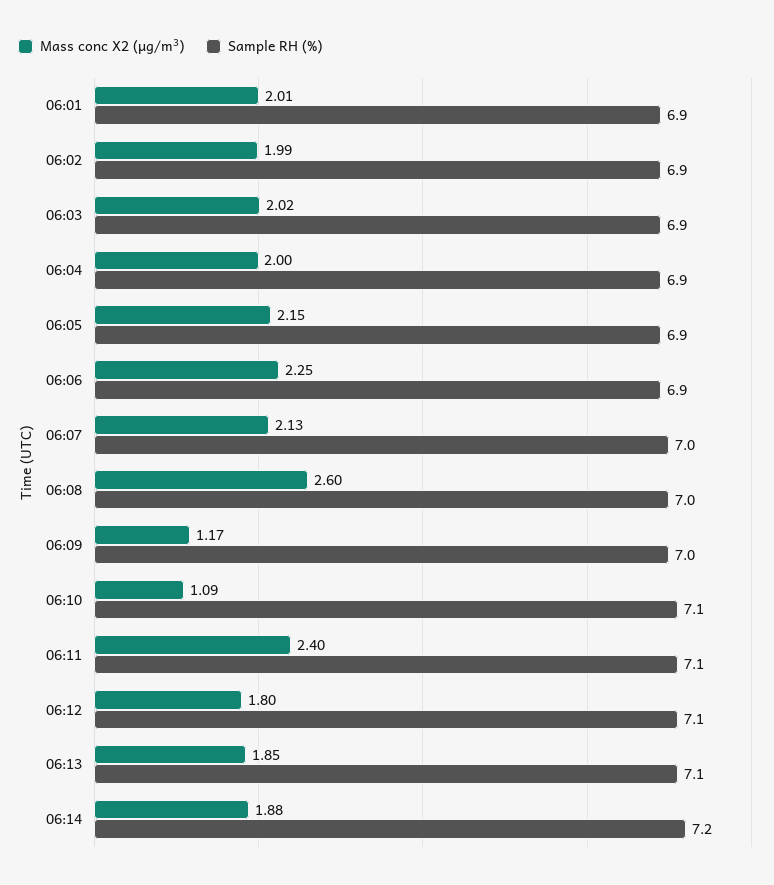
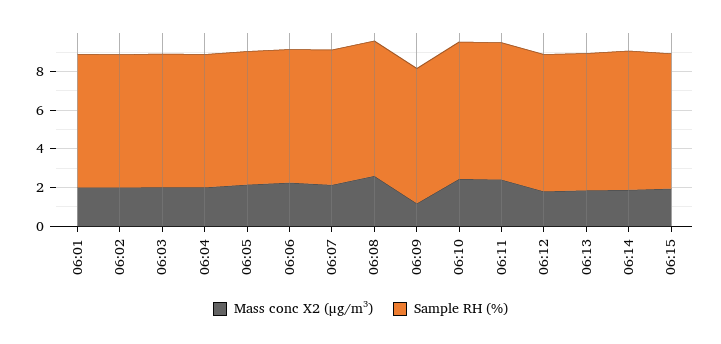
Mass conc X2 (μg/m³), 06:10: 1.09 -> 2.5
Mass conc X2 (μg/m³), 06:15: none -> 2
Sample RH (%), 06:15: none -> 7

